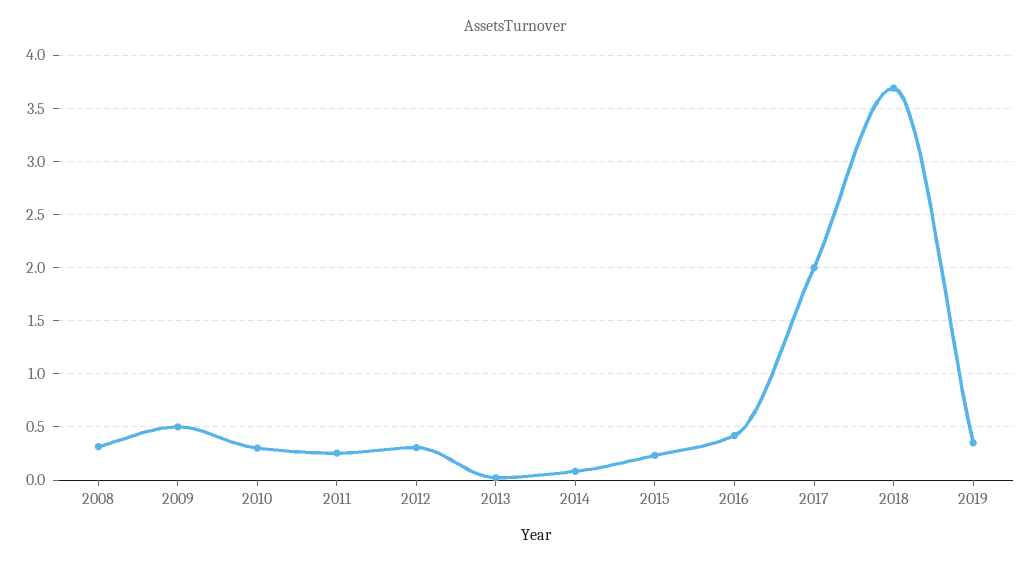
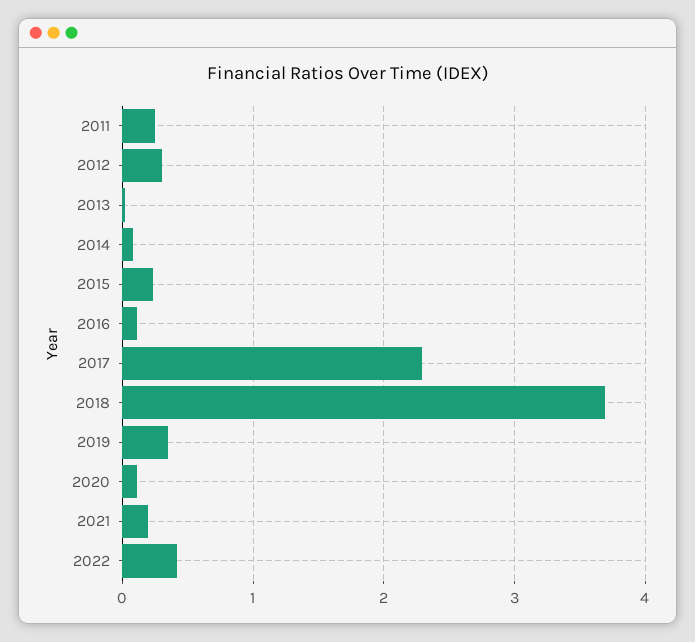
2008: 0.3 -> none
2009: 0.5 -> none
2010: 0.3 -> none
2016: 0.4 -> 0.1
2017: 2 -> 2.3
2020: none -> 0.1
2021: none -> 0.2
2022: none -> 0.4

